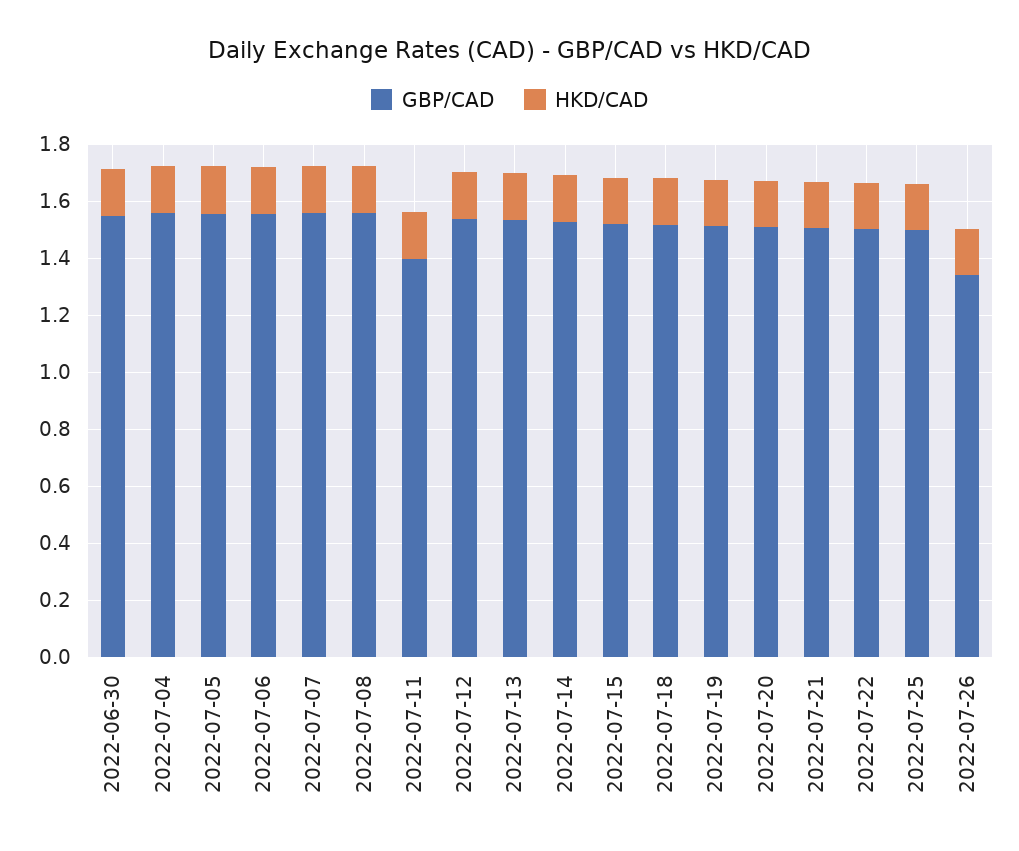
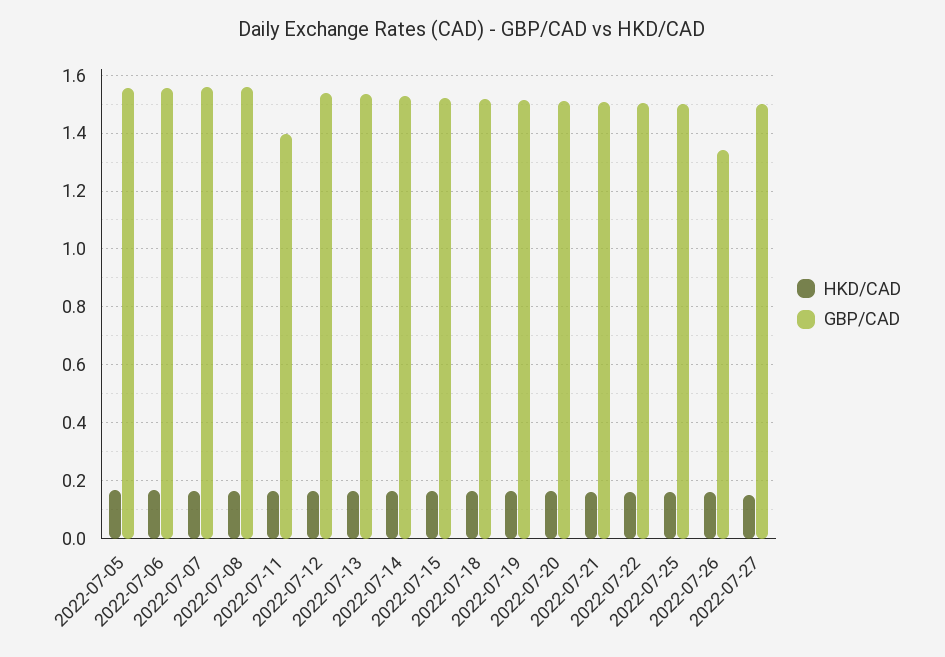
GBP/CAD, 2022-06-30: 1.55 -> none
HKD/CAD, 2022-06-30: 0.15 -> none
GBP/CAD, 2022-07-04: 1.55 -> none
HKD/CAD, 2022-07-04: 0.15 -> none
HKD/CAD, 2022-07-27: none -> 0.15
GBP/CAD, 2022-07-27: none -> 1.5

